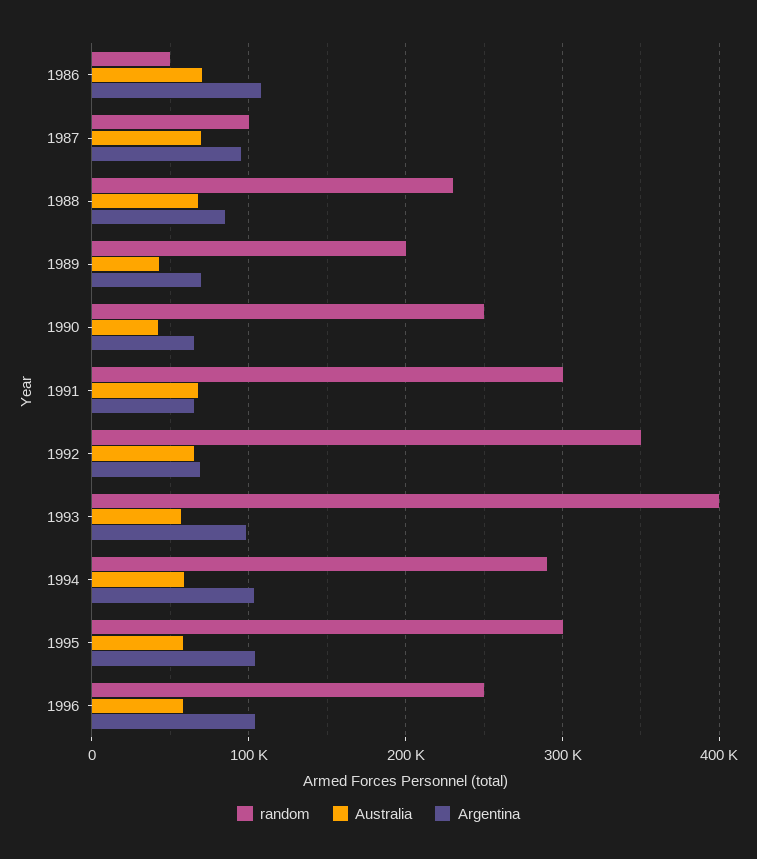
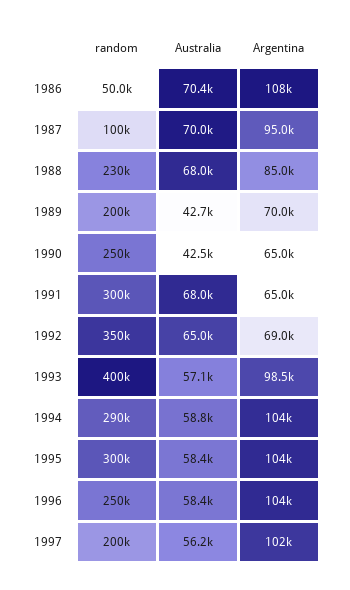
random, 1997: none -> 200000
Australia, 1997: none -> 56200
Argentina, 1997: none -> 102000

